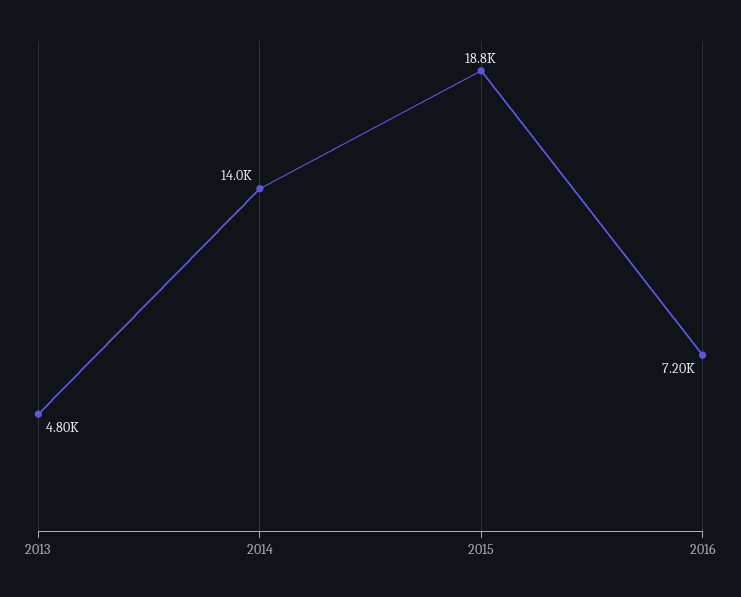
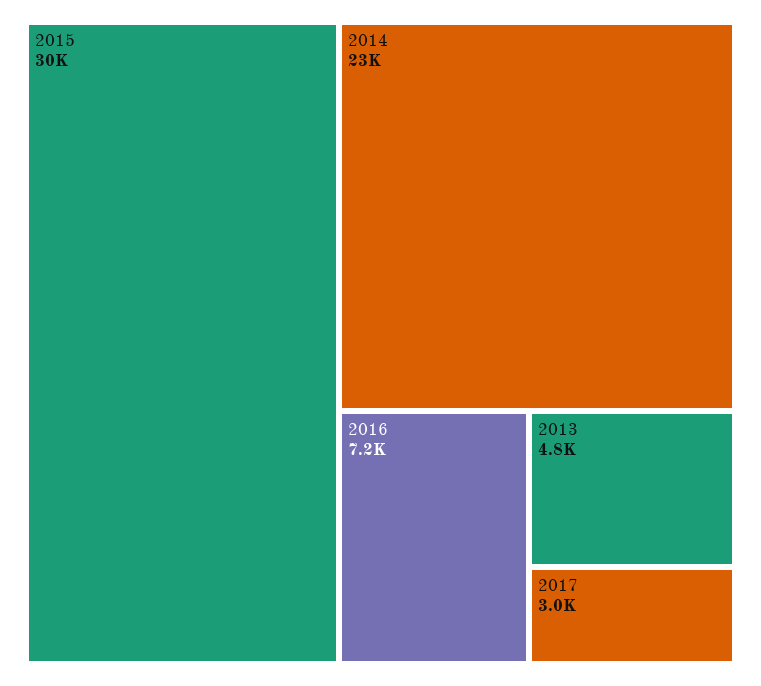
2014: 14000 -> 23000
2015: 18800 -> 30000
2017: none -> 3000

